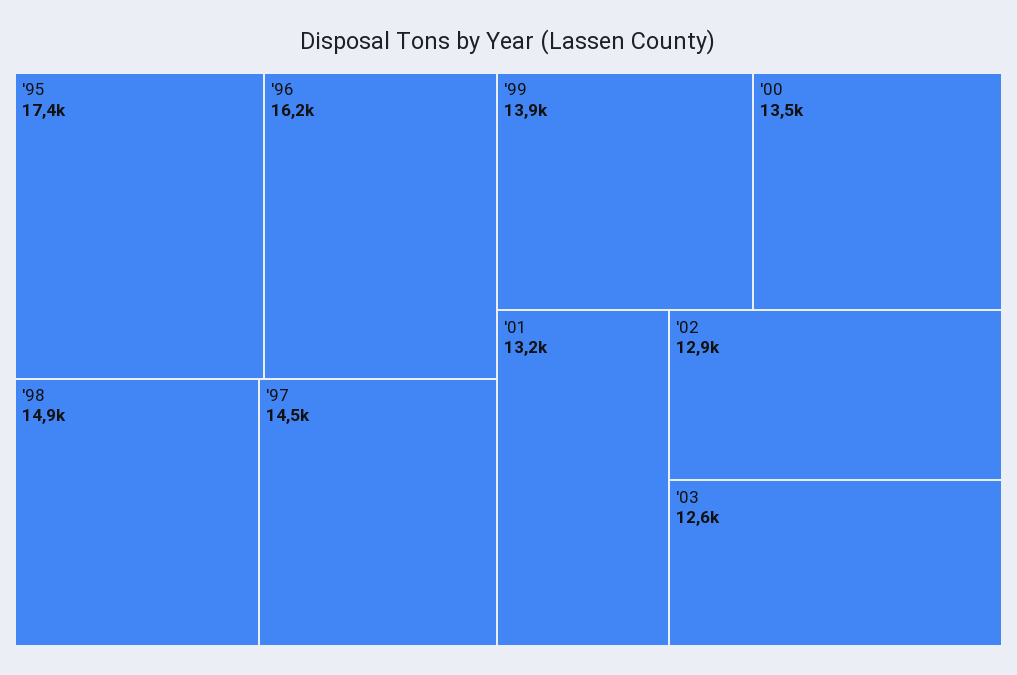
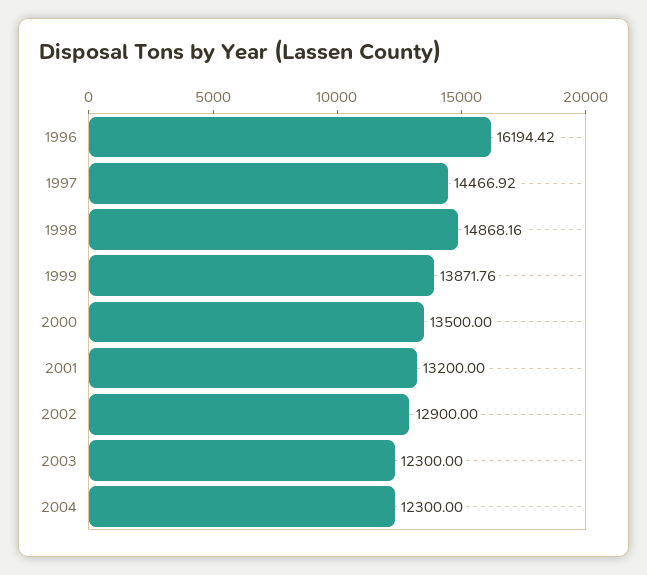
'95: 17400 -> none
'03: 12600 -> 12300
2004: none -> 12300

